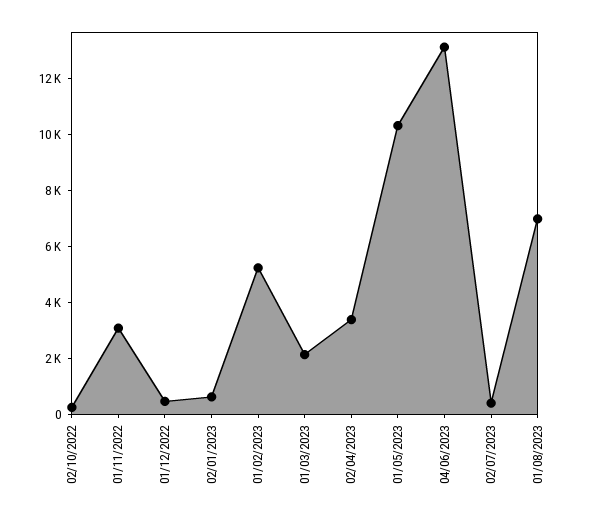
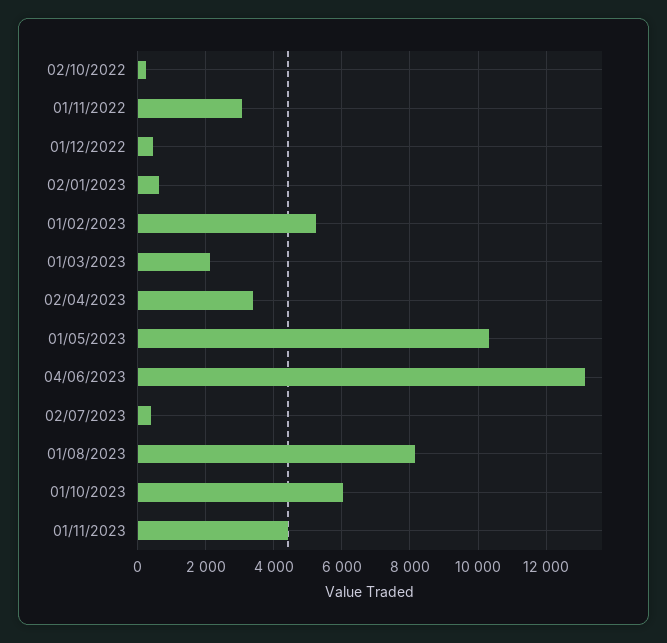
01/08/2023: 7000 -> 8200
01/10/2023: none -> 6000
01/11/2023: none -> 4400

